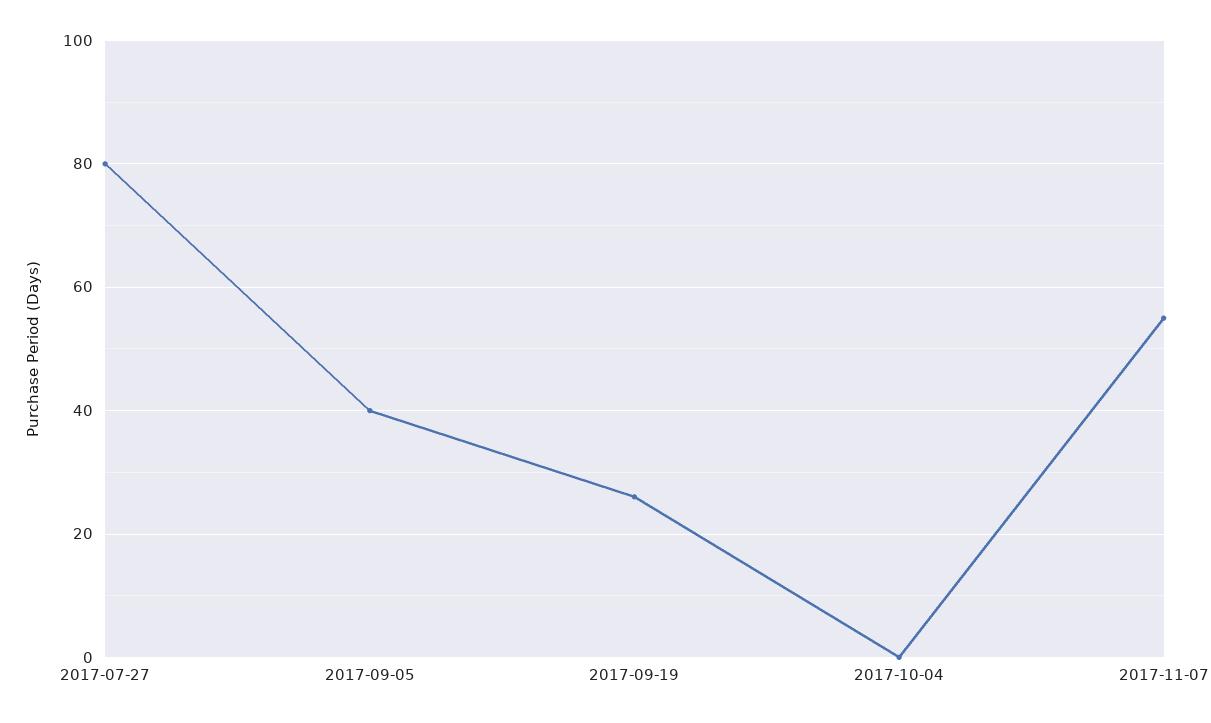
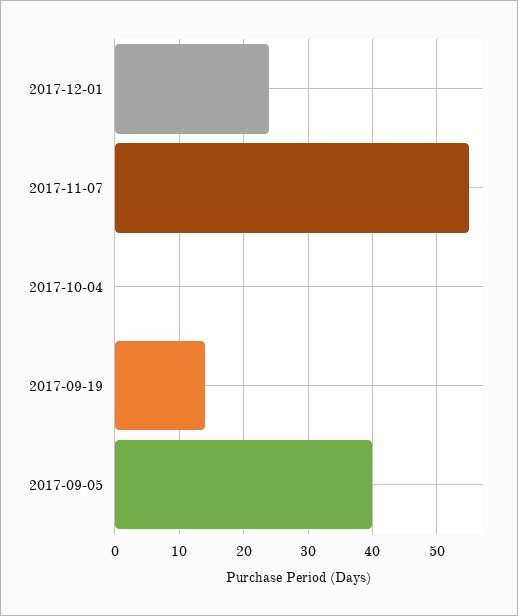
2017-07-27: 80 -> none
2017-09-19: 25 -> 14
2017-12-01: none -> 24

